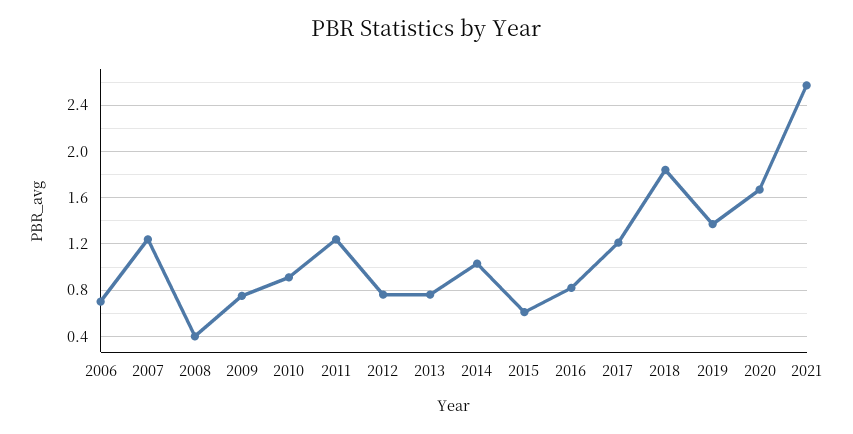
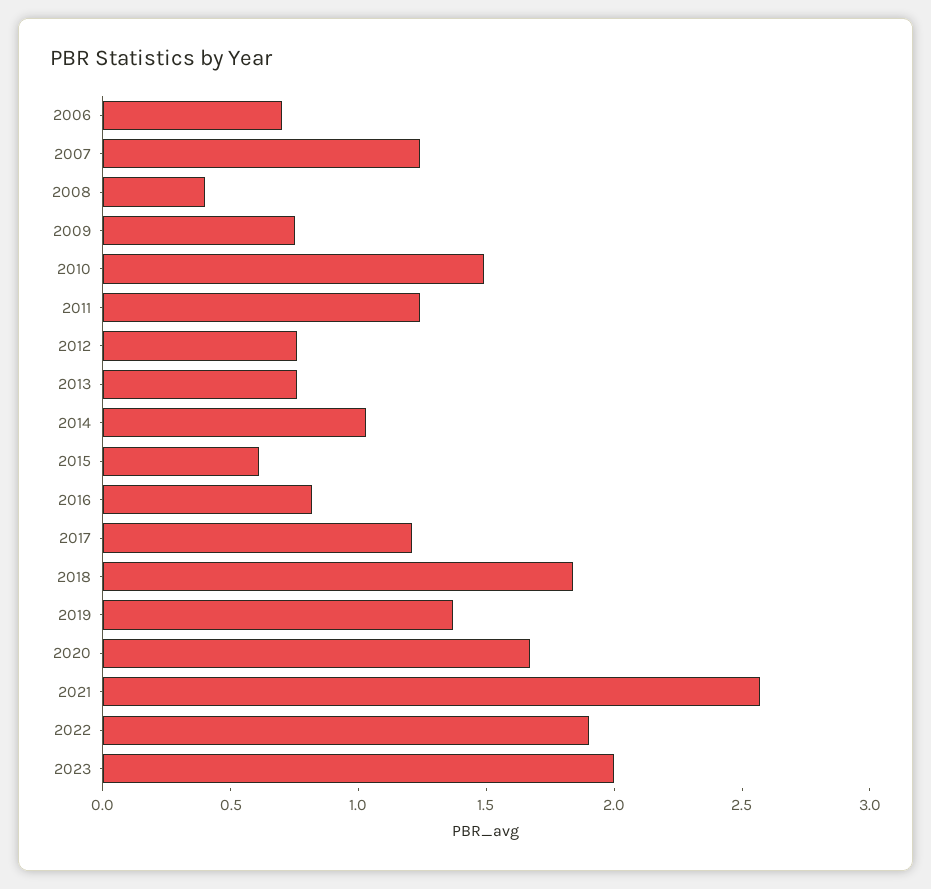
2010: 0.9 -> 1.5
2022: none -> 1.9
2023: none -> 2

